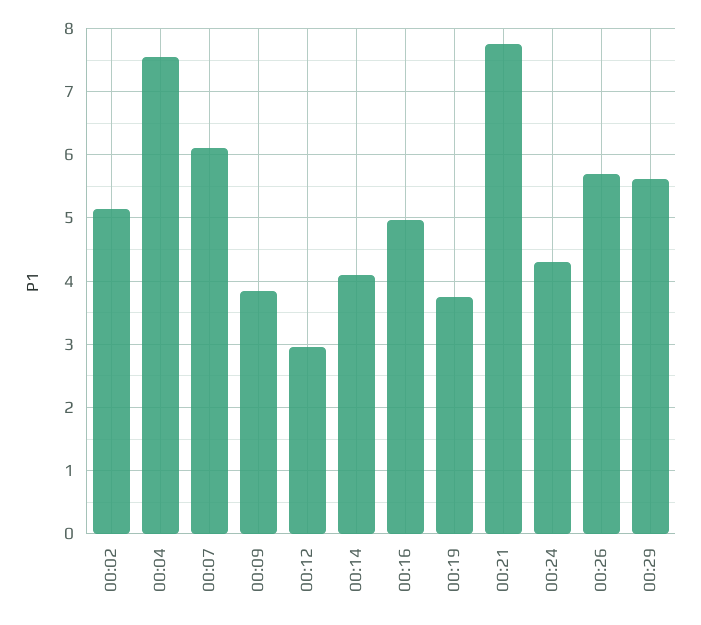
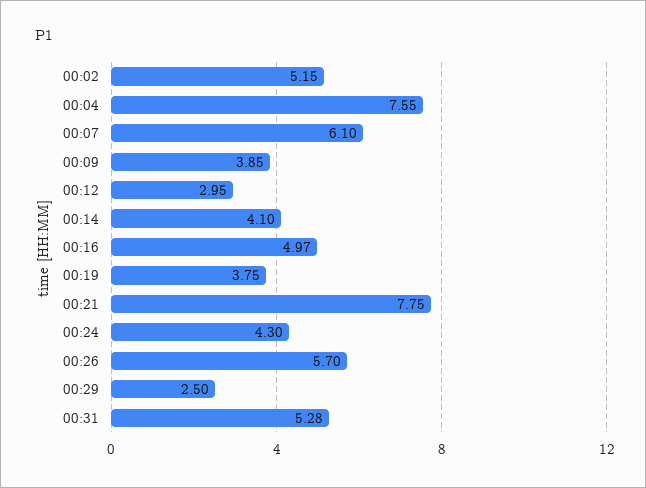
00:29: 5.6 -> 2.5
00:31: none -> 5.28

